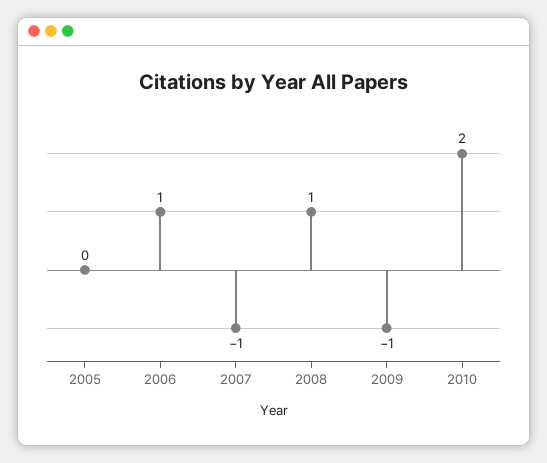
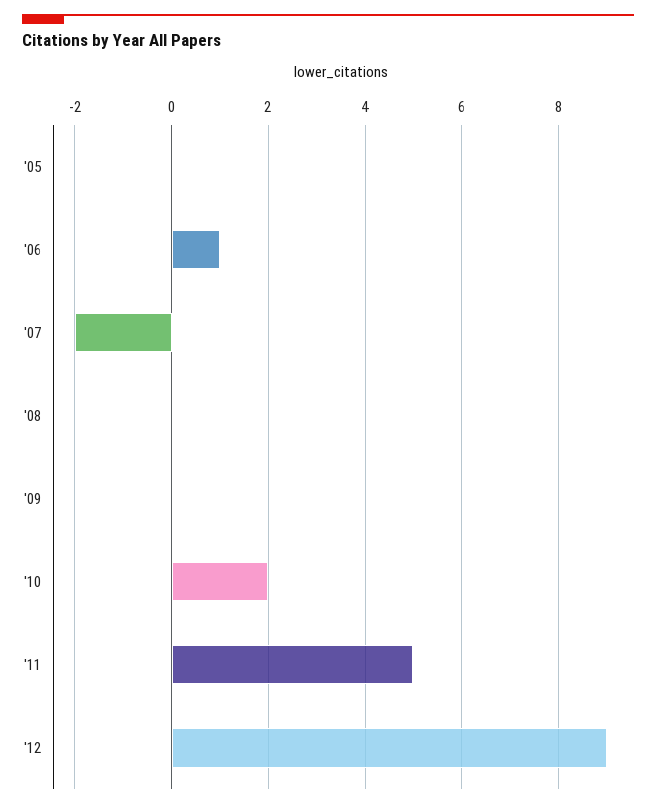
2007: -1 -> -2
2008: 1 -> 0
2009: -1 -> 0
'11: none -> 5
'12: none -> 9

